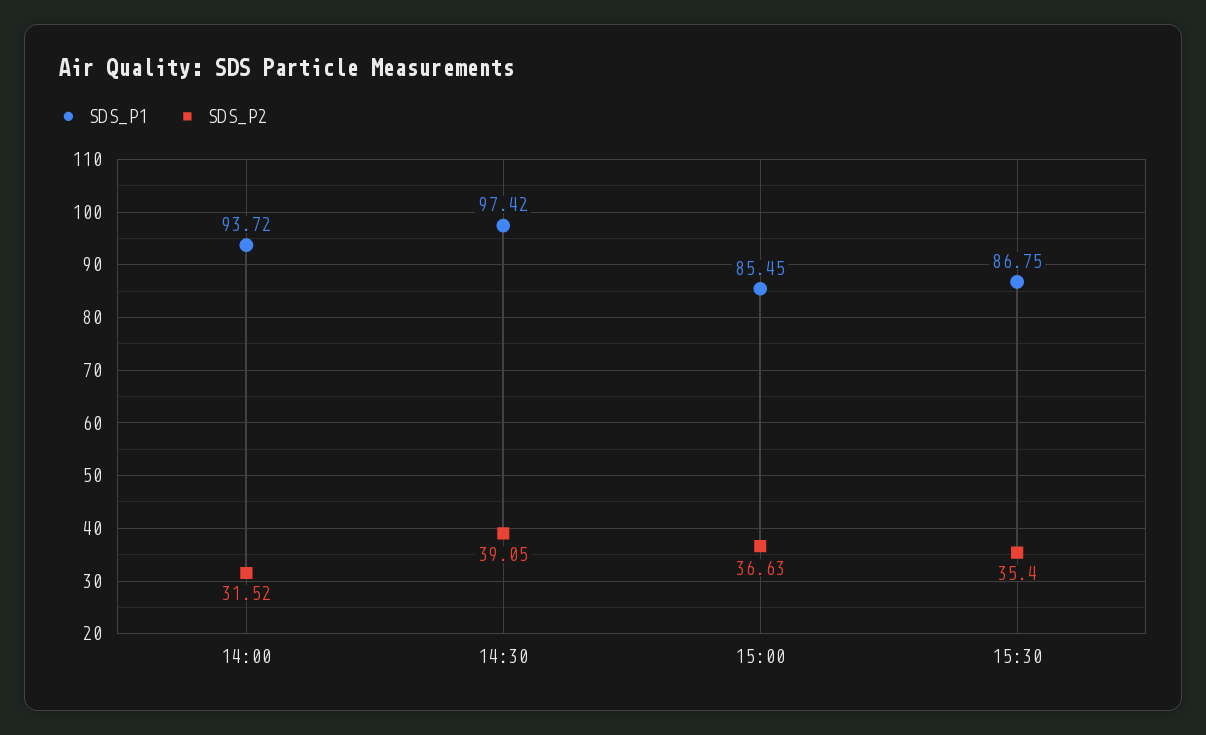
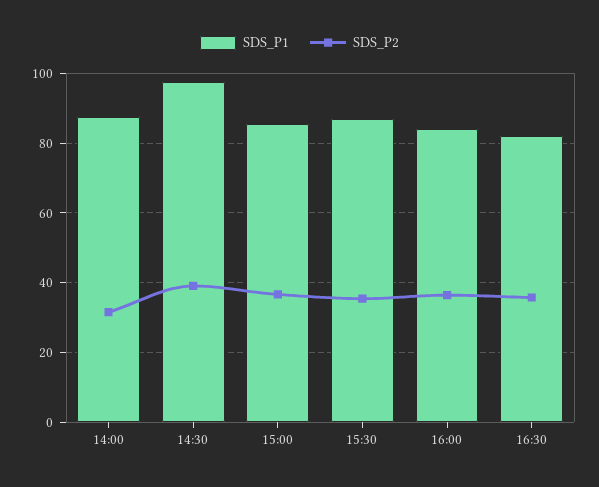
SDS_P1, 14:00: 93.72 -> 88
SDS_P1, 16:00: none -> 84
SDS_P2, 16:00: none -> 36
SDS_P1, 16:30: none -> 82
SDS_P2, 16:30: none -> 36

